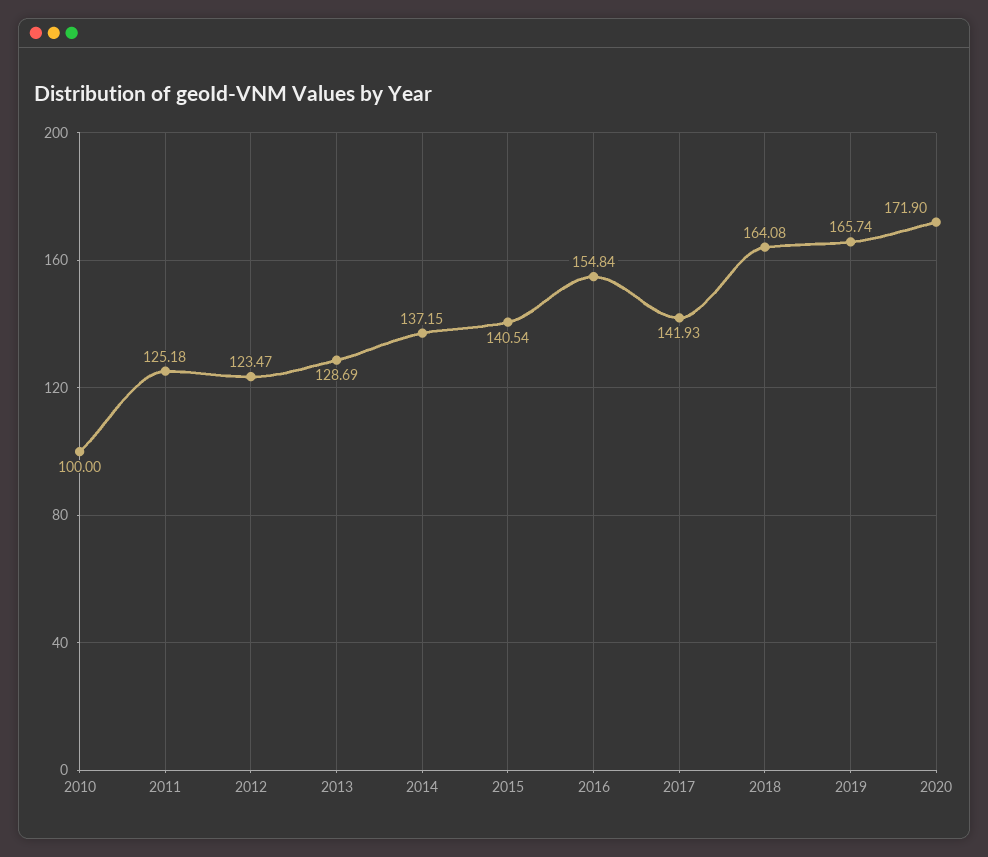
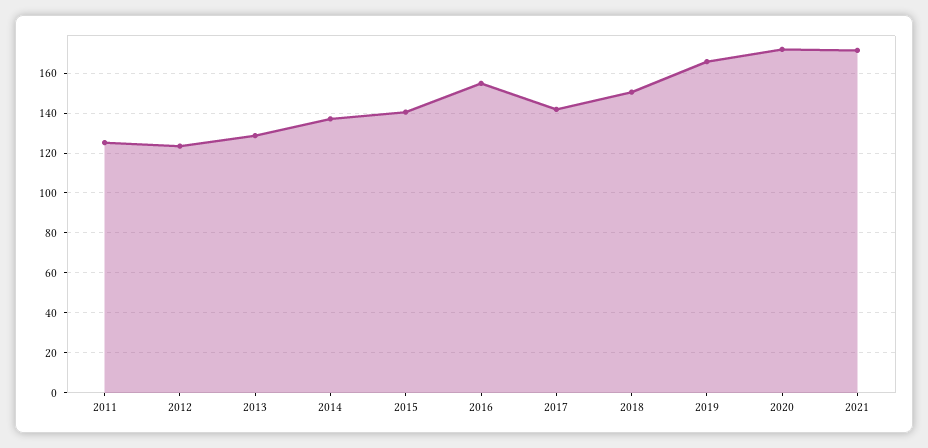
2010: 100 -> none
2018: 164.08 -> 150
2021: none -> 170

